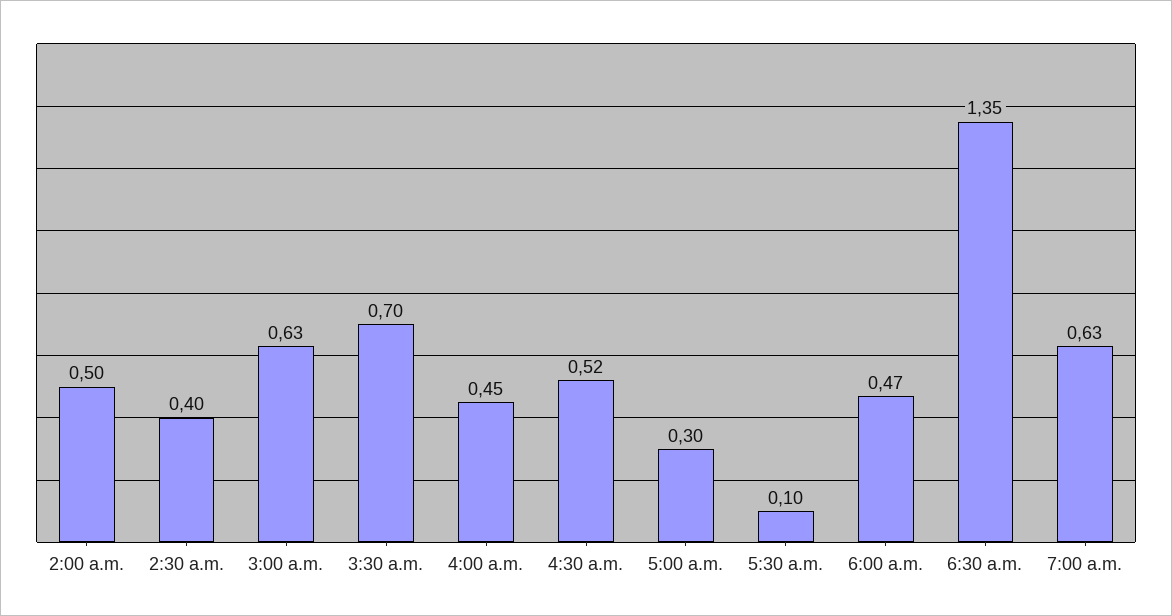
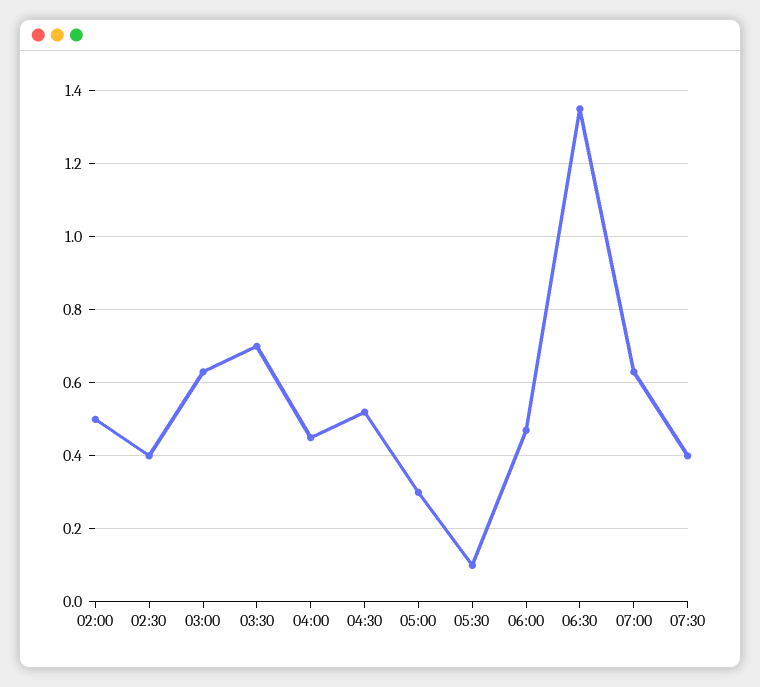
07:30: none -> 0.4

